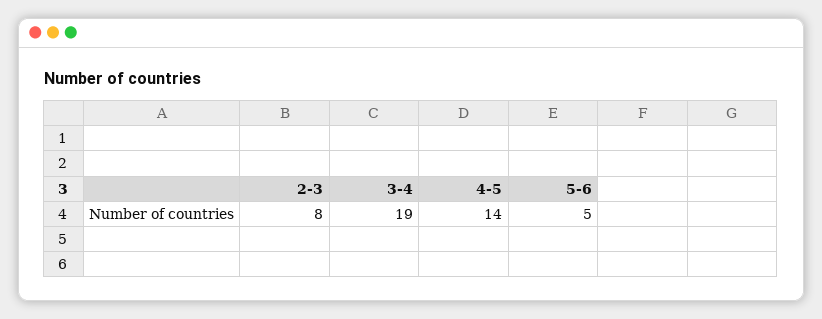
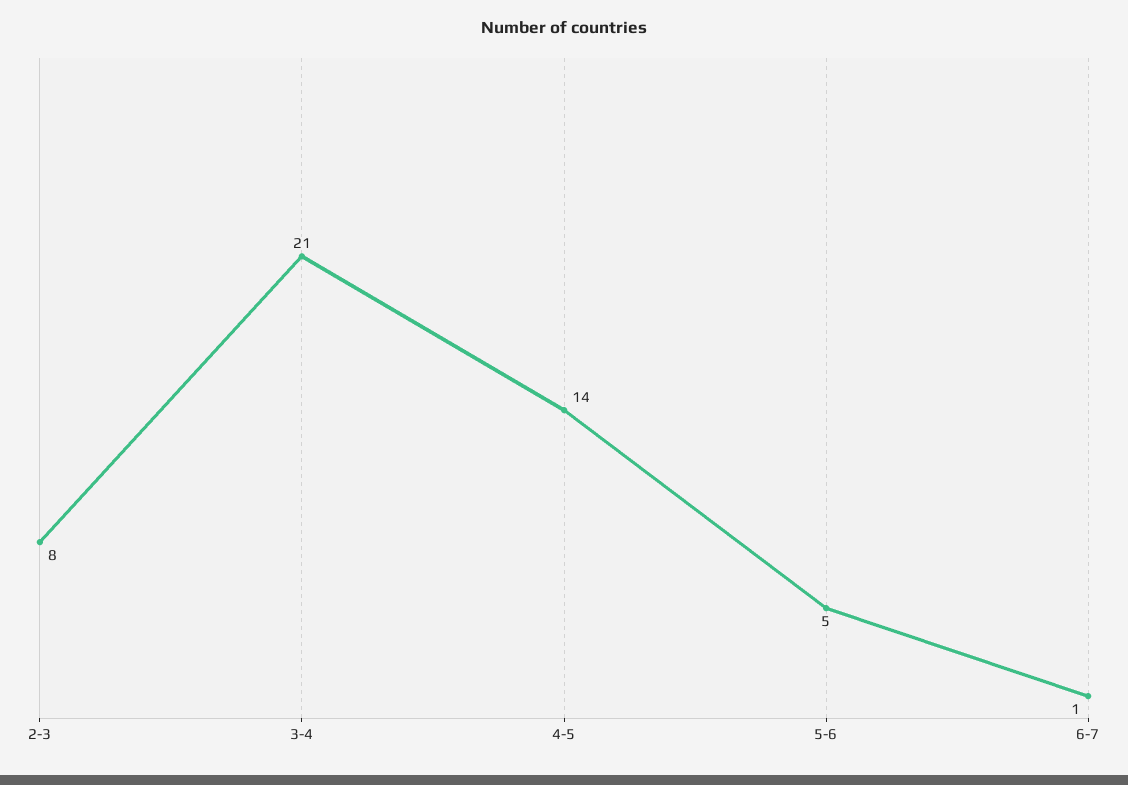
3-4: 19 -> 21
6-7: none -> 1

